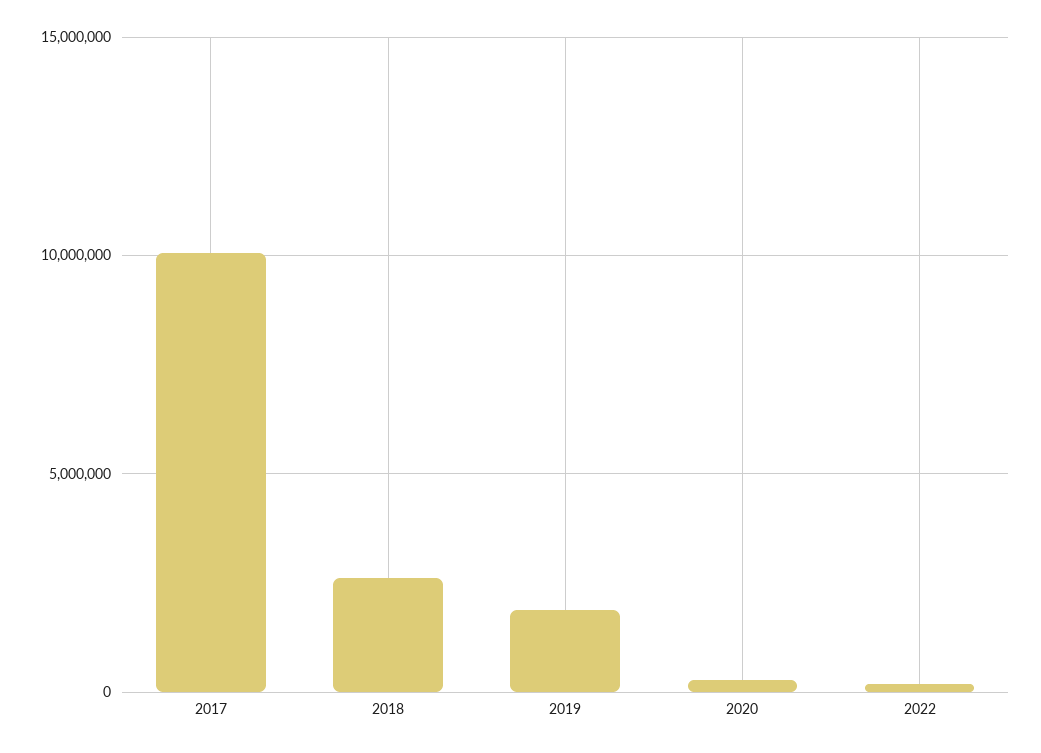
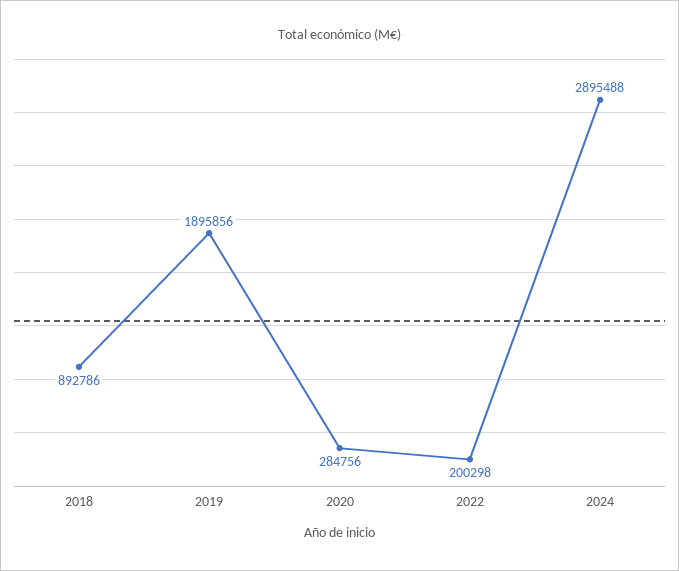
2017: 10000000 -> none
2018: 2500000 -> 892786
2024: none -> 2895488

